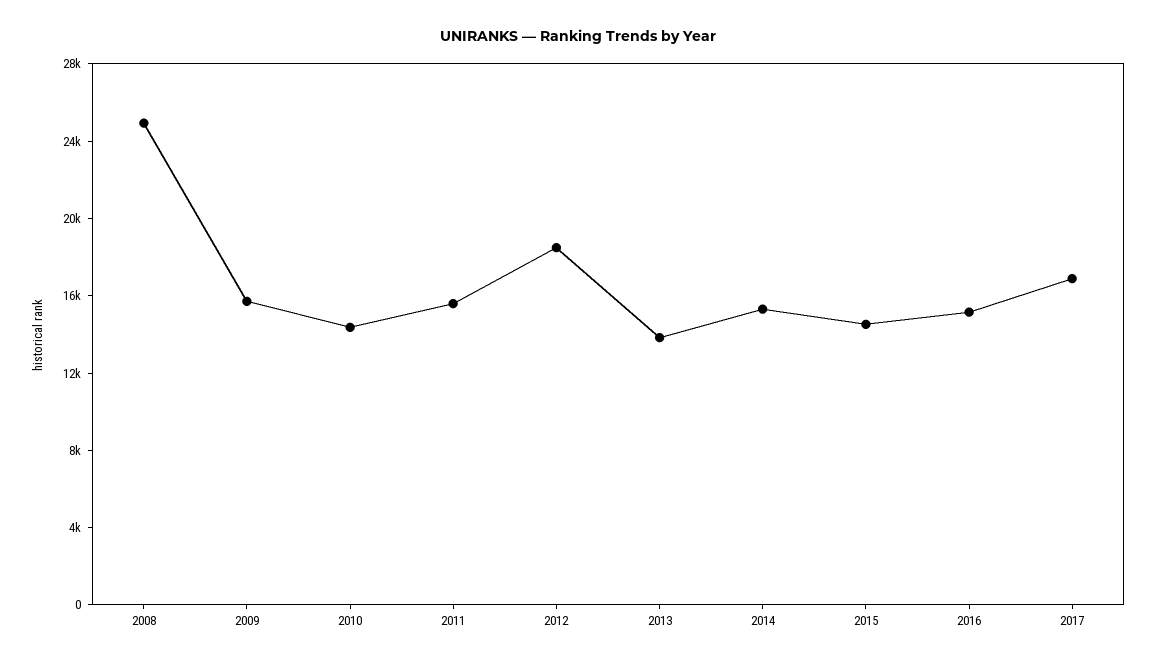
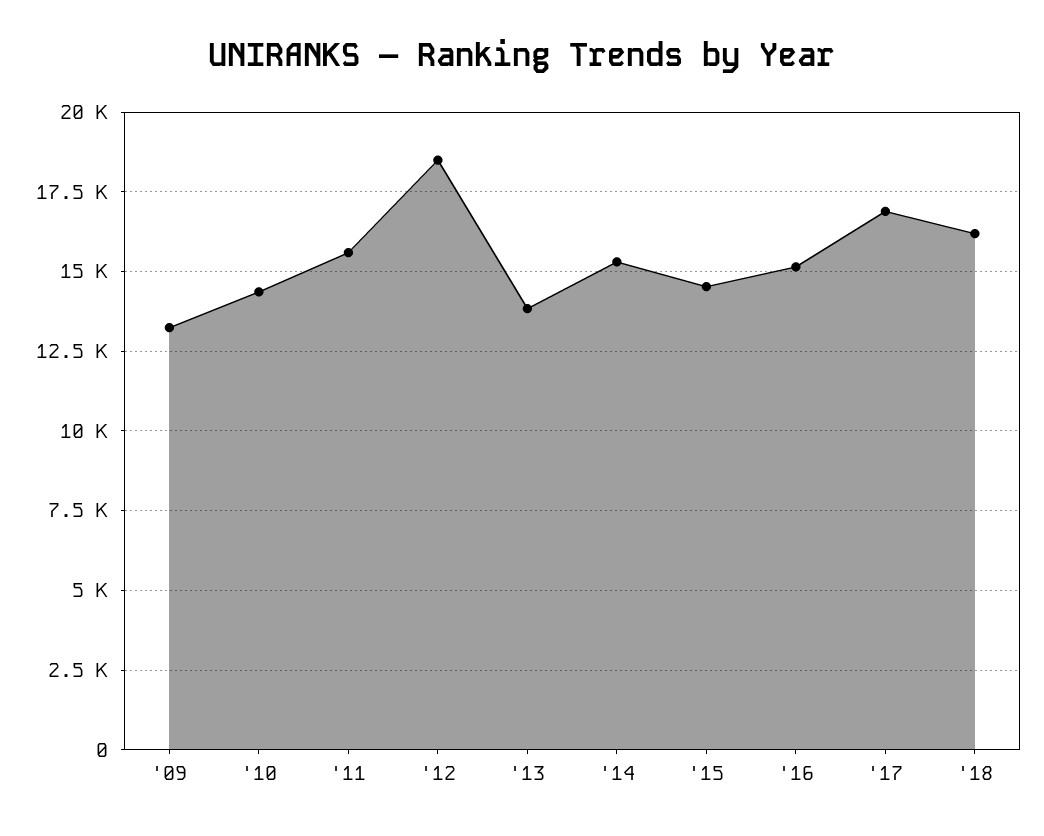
2008: 25000 -> none
2009: 16000 -> 13250
'18: none -> 16250

